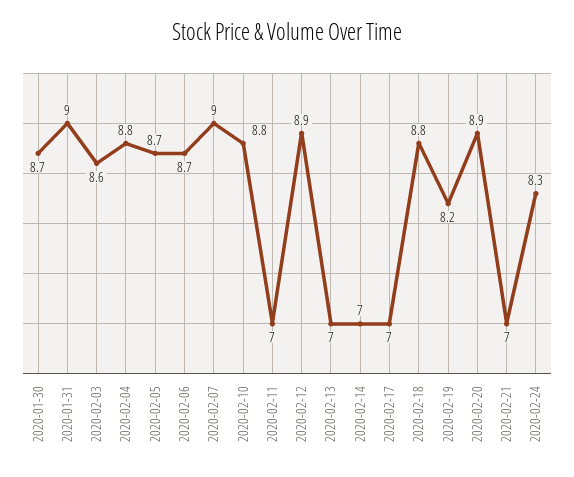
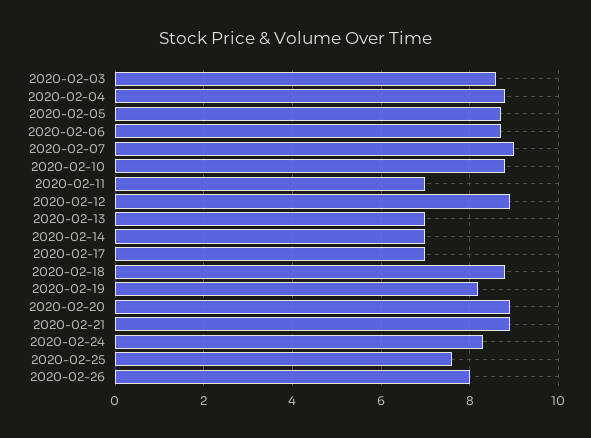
2020-01-30: 8.7 -> none
2020-01-31: 9 -> none
2020-02-21: 7 -> 9
2020-02-25: none -> 7.5
2020-02-26: none -> 8

